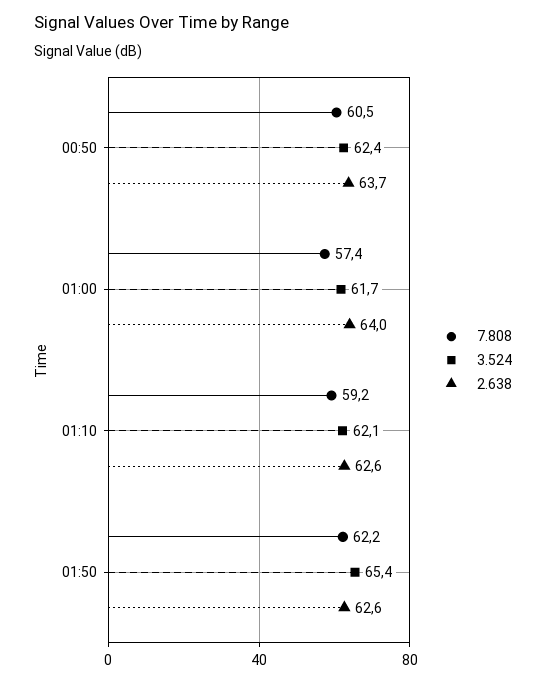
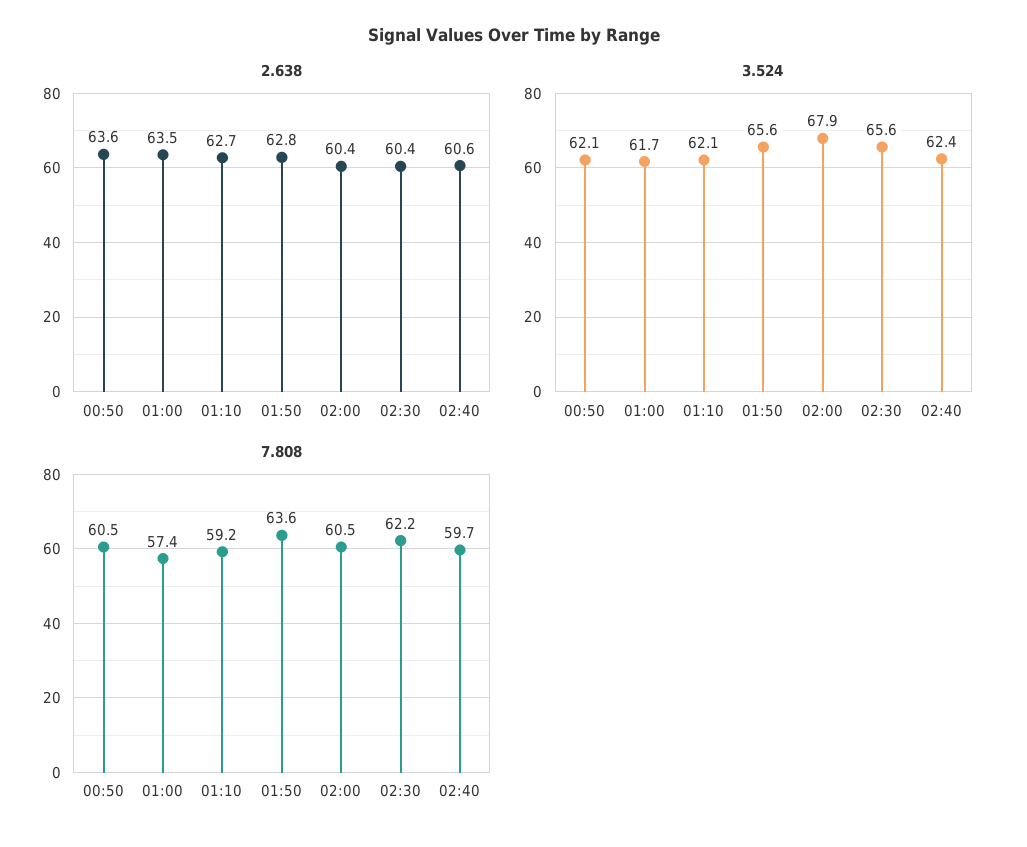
3.524, 00:50: 62.4 -> 62.1
2.638, 00:50: 63.7 -> 63.6
2.638, 01:00: 64 -> 63.5
2.638, 01:10: 62.6 -> 62.7
7.808, 01:50: 62.2 -> 63.6
3.524, 01:50: 65.4 -> 65.6
2.638, 01:50: 62.6 -> 62.8
2.638, 02:00: none -> 60.4
2.638, 02:30: none -> 60.4
2.638, 02:40: none -> 60.6
3.524, 02:00: none -> 67.9
3.524, 02:30: none -> 65.6
3.524, 02:40: none -> 62.4
7.808, 02:00: none -> 60.5
7.808, 02:30: none -> 62.2
7.808, 02:40: none -> 59.7

